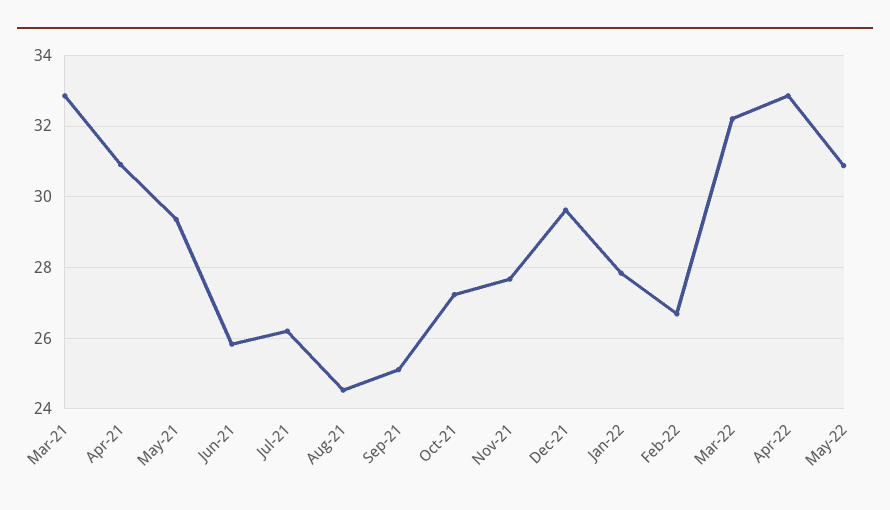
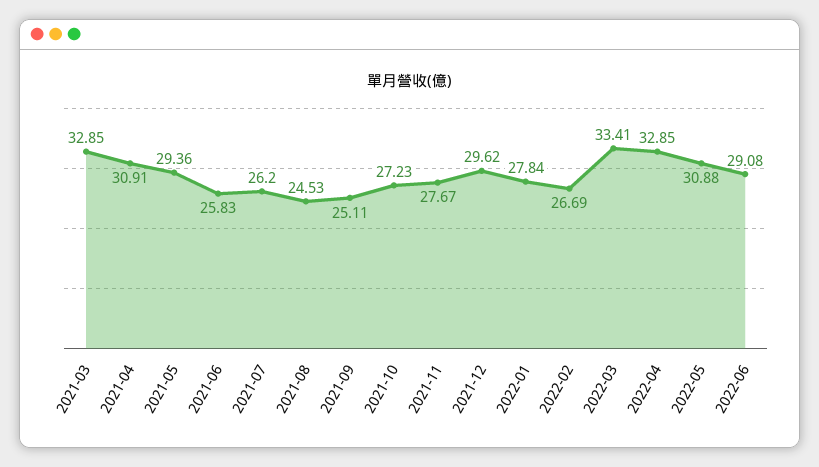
Mar-22: 32.2 -> 33.41
2022-06: none -> 29.08

